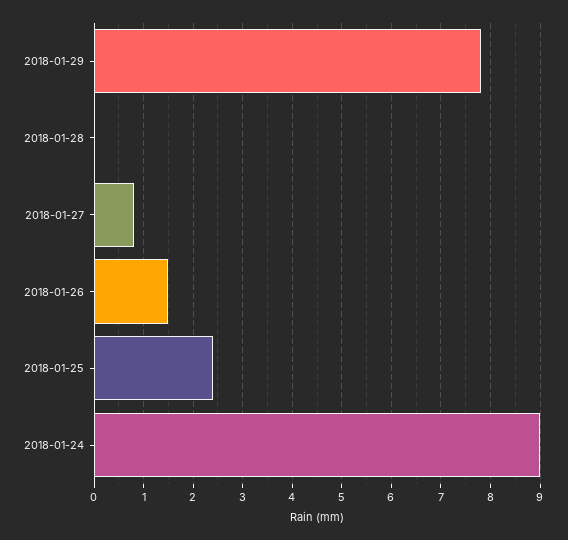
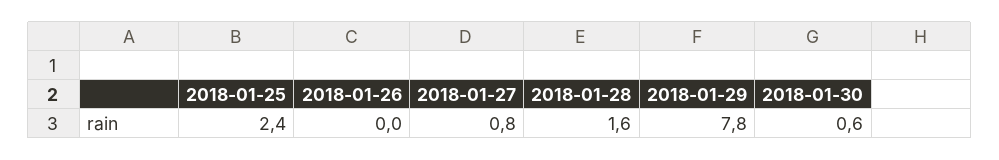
2018-01-28: 0 -> 1.6
2018-01-26: 1.5 -> 0
2018-01-24: 9 -> none
2018-01-30: none -> 0.6

